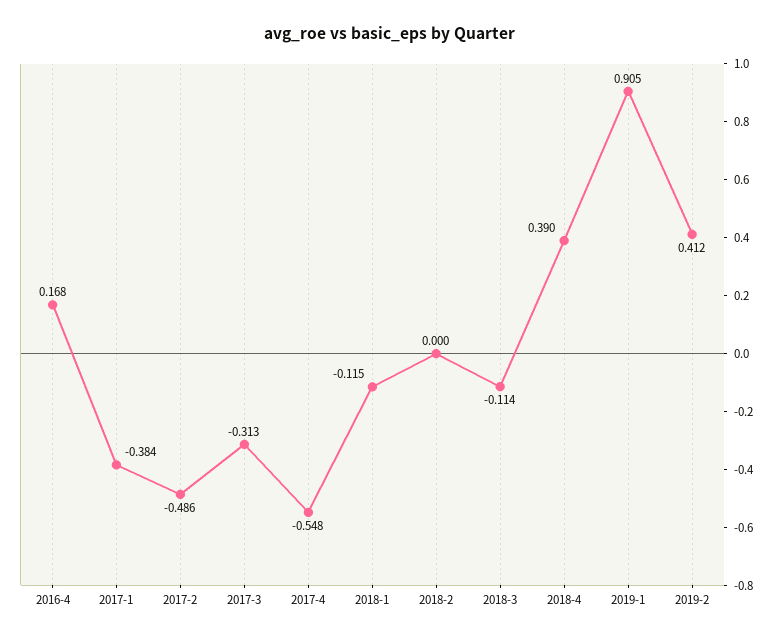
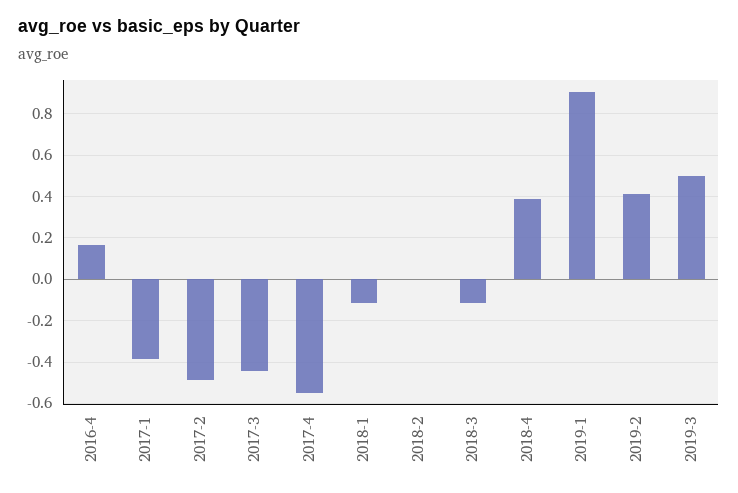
2017-3: -0.313 -> -0.45
2019-3: none -> 0.5

